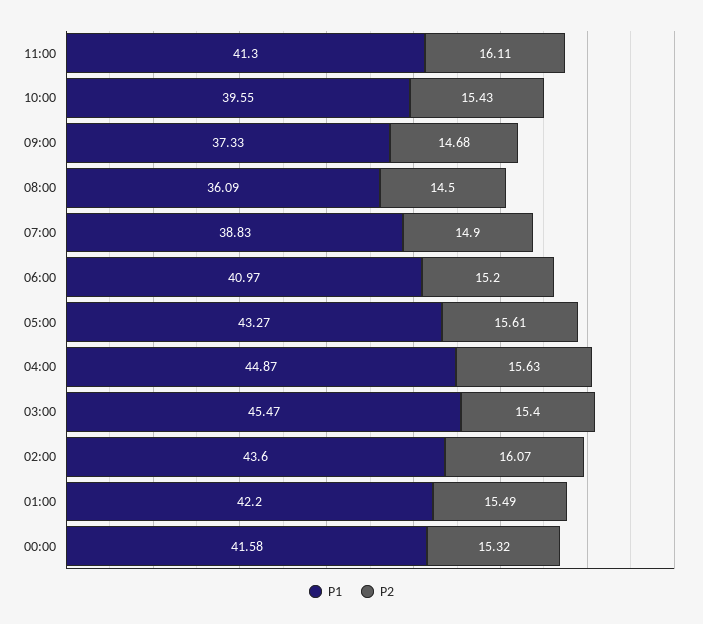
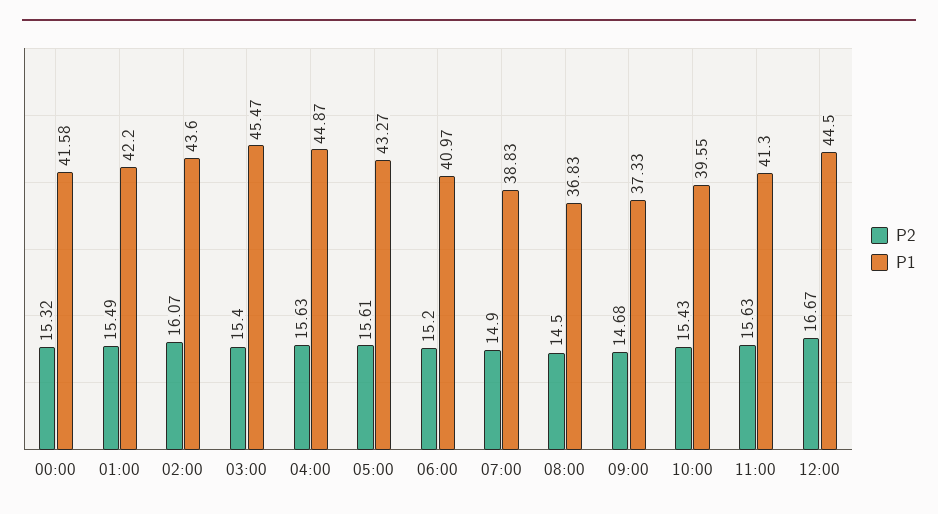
P2, 11:00: 16.11 -> 15.63
P1, 08:00: 36.09 -> 36.83
P2, 12:00: none -> 16.67
P1, 12:00: none -> 44.5

